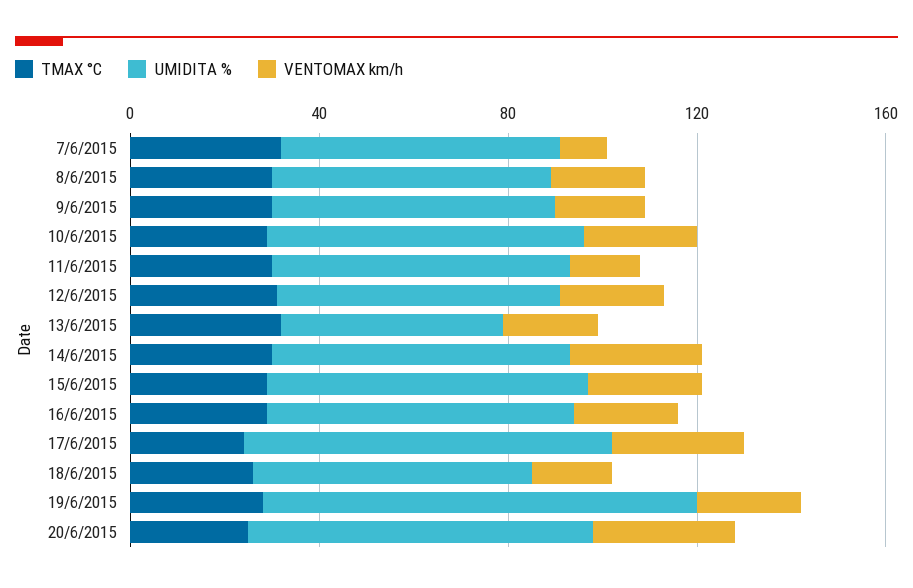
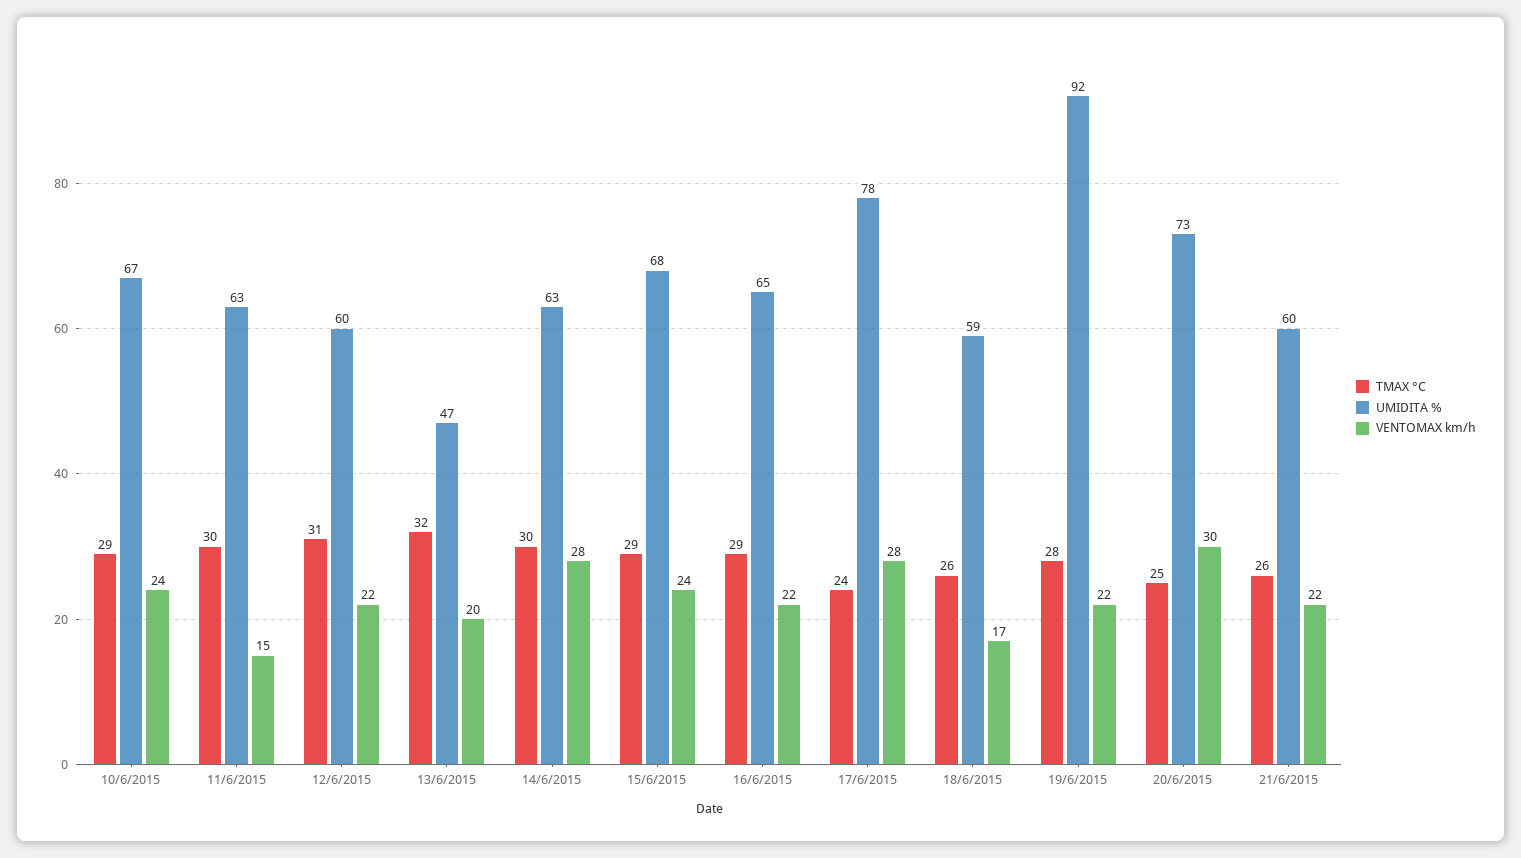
TMAX °C, 7/6/2015: 30 -> none
UMIDITA %, 7/6/2015: 60 -> none
VENTOMAX km/h, 7/6/2015: 10 -> none
TMAX °C, 8/6/2015: 30 -> none
UMIDITA %, 8/6/2015: 60 -> none
VENTOMAX km/h, 8/6/2015: 20 -> none
TMAX °C, 9/6/2015: 30 -> none
UMIDITA %, 9/6/2015: 60 -> none
VENTOMAX km/h, 9/6/2015: 20 -> none
TMAX °C, 21/6/2015: none -> 26
UMIDITA %, 21/6/2015: none -> 60
VENTOMAX km/h, 21/6/2015: none -> 22

